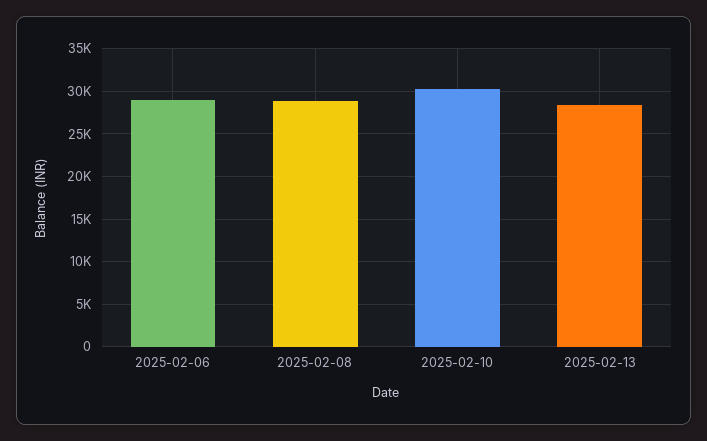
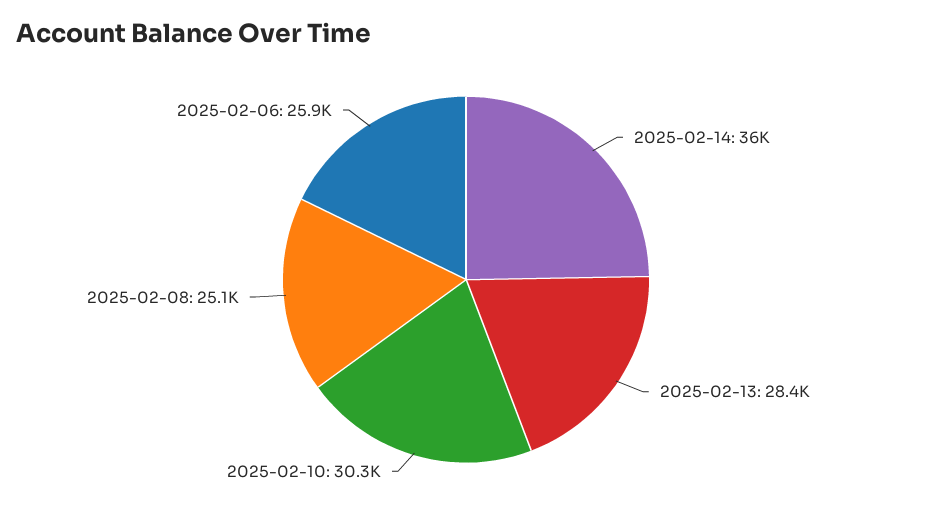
2025-02-06: 29000 -> 25900
2025-02-08: 29000 -> 25100
2025-02-14: none -> 36000

